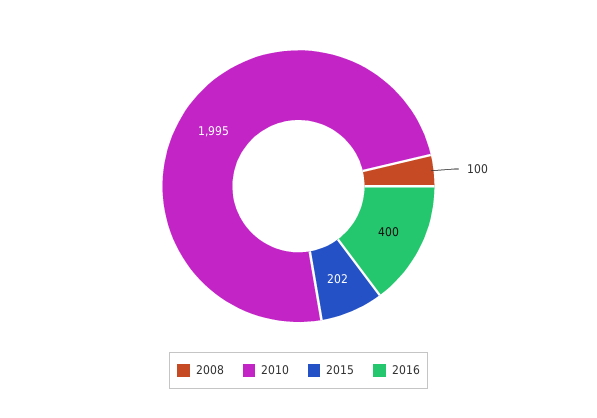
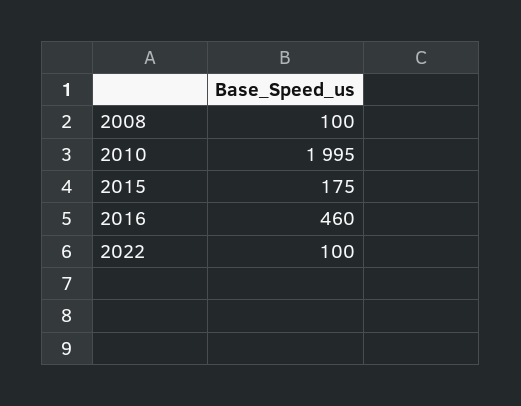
2015: 202 -> 175
2016: 400 -> 460
2022: none -> 100

